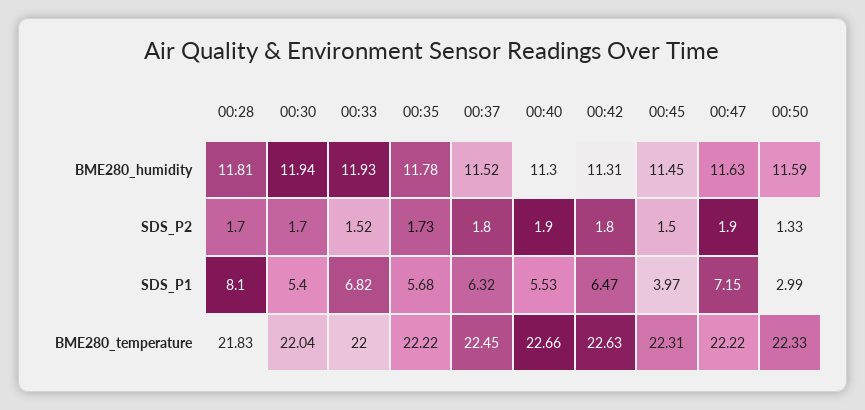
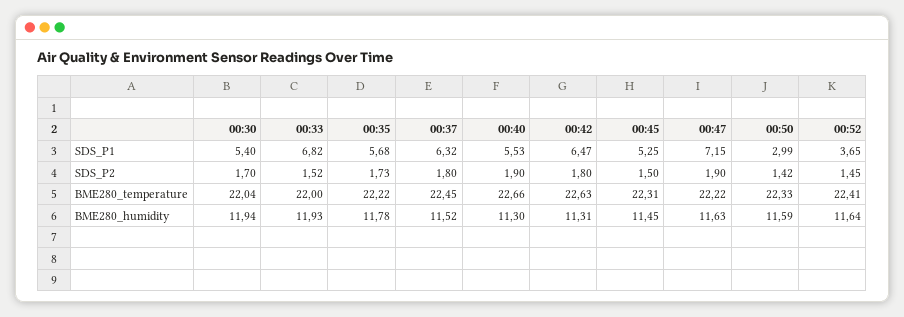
00:28, BME280_humidity: 11.81 -> none
00:28, SDS_P2: 1.7 -> none
00:50, SDS_P2: 1.33 -> 1.42
00:28, SDS_P1: 8.1 -> none
00:45, SDS_P1: 3.97 -> 5.25
00:28, BME280_temperature: 21.83 -> none
00:52, SDS_P1: none -> 3.65
00:52, SDS_P2: none -> 1.45
00:52, BME280_temperature: none -> 22.41
00:52, BME280_humidity: none -> 11.64

